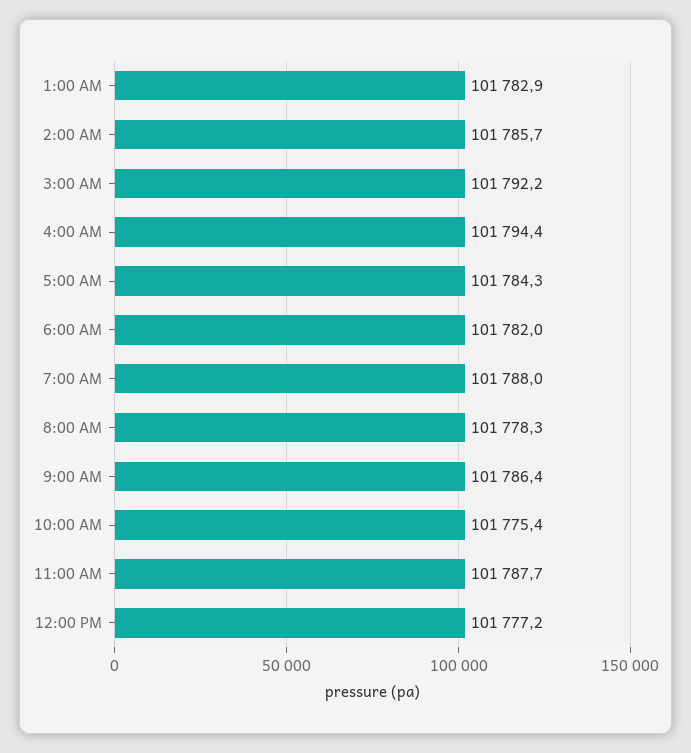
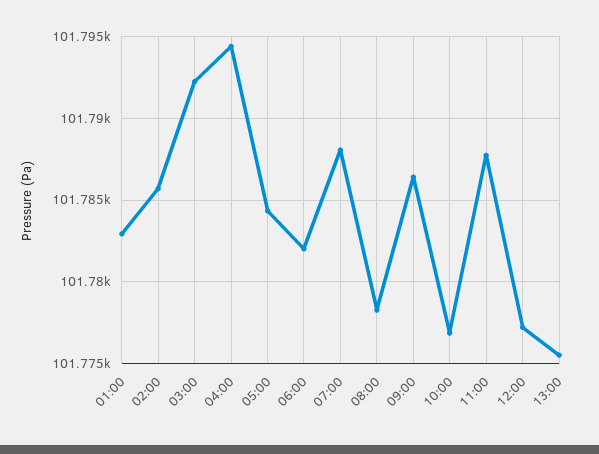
10:00 AM: 101775.4 -> 101777
13:00: none -> 101775.5

